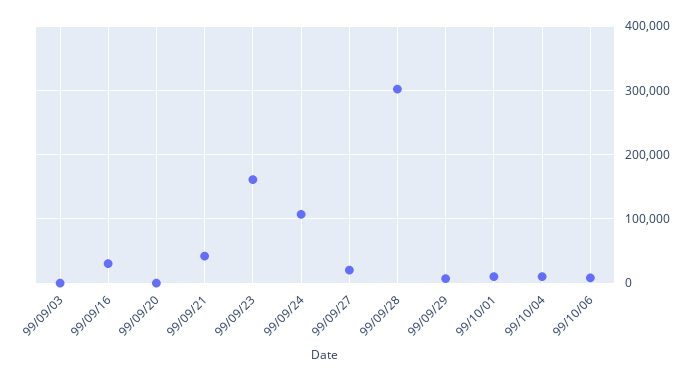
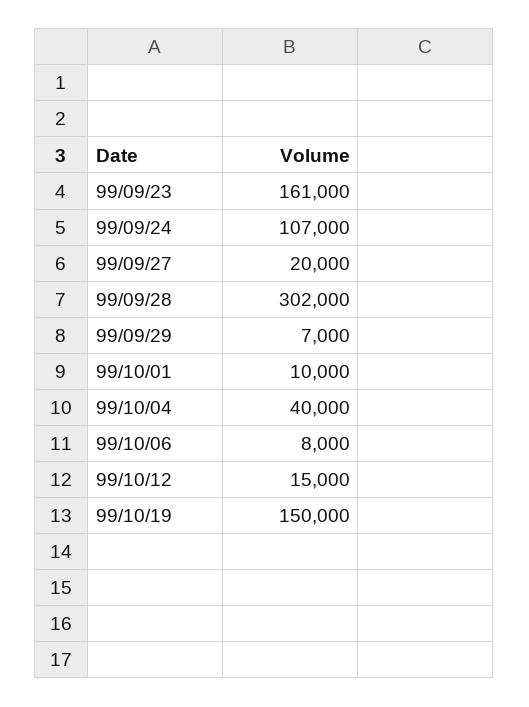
99/09/03: 0 -> none
99/09/16: 30000 -> none
99/09/20: 0 -> none
99/09/21: 40000 -> none
99/10/04: 10000 -> 40000
99/10/12: none -> 15000
99/10/19: none -> 150000

